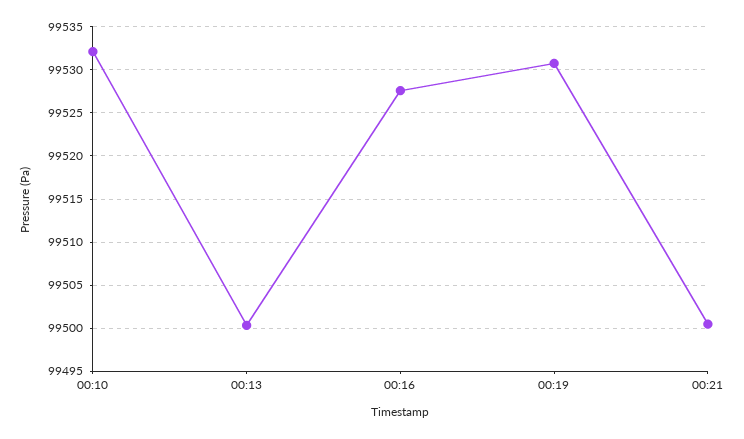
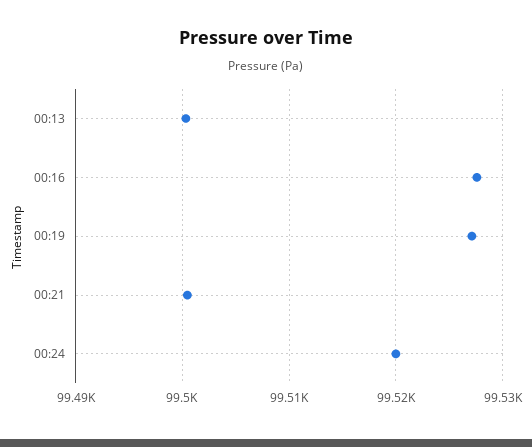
00:10: 99532 -> none
00:19: 99531 -> 99527
00:24: none -> 99520

